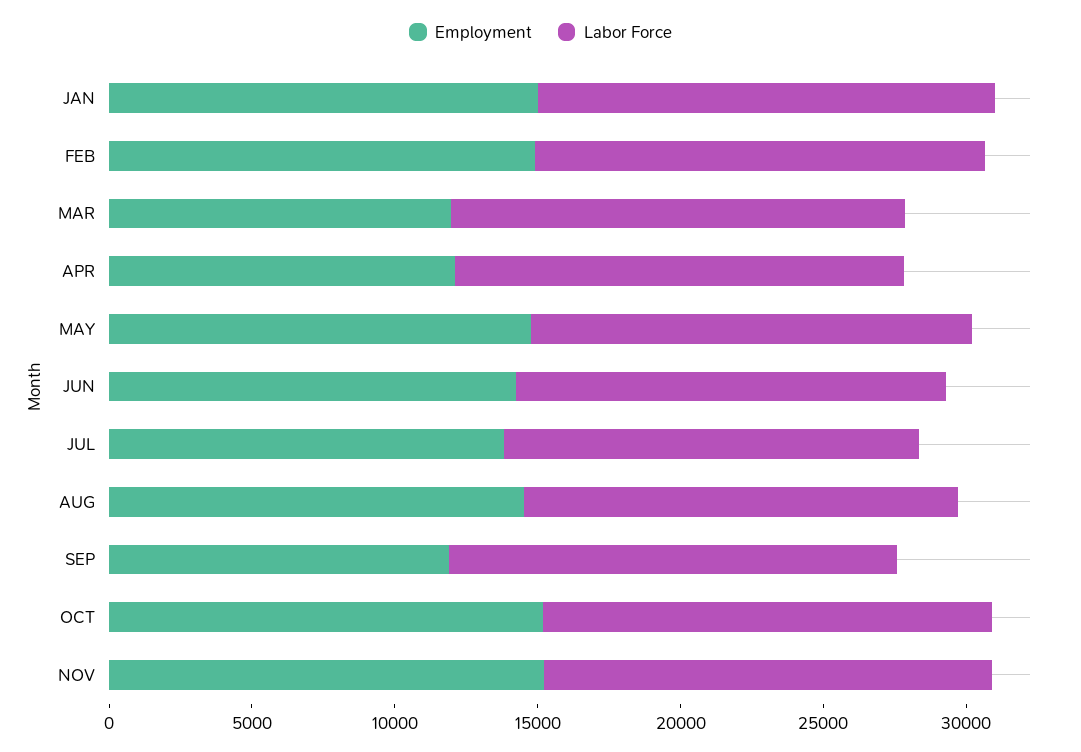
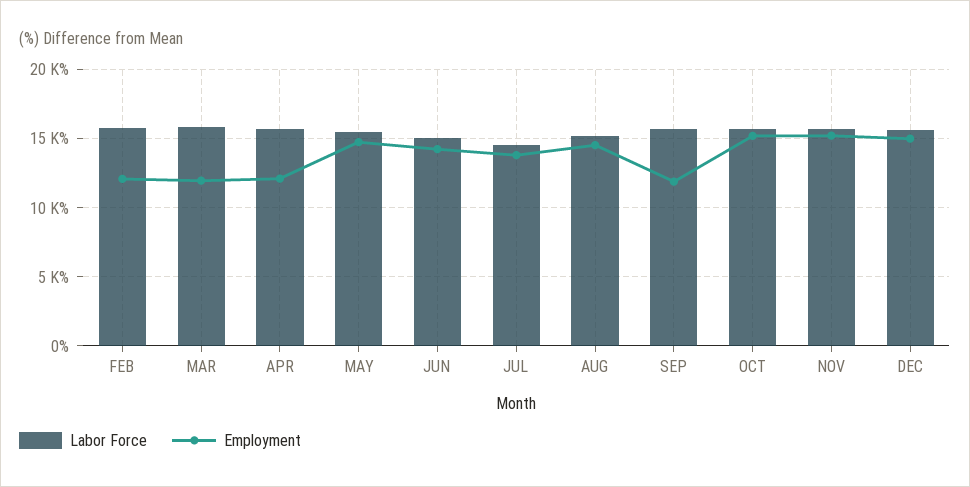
Employment, JAN: 15000 -> none
Labor Force, JAN: 16000 -> none
Employment, FEB: 15000 -> 12000
Labor Force, DEC: none -> 15500
Employment, DEC: none -> 15000

